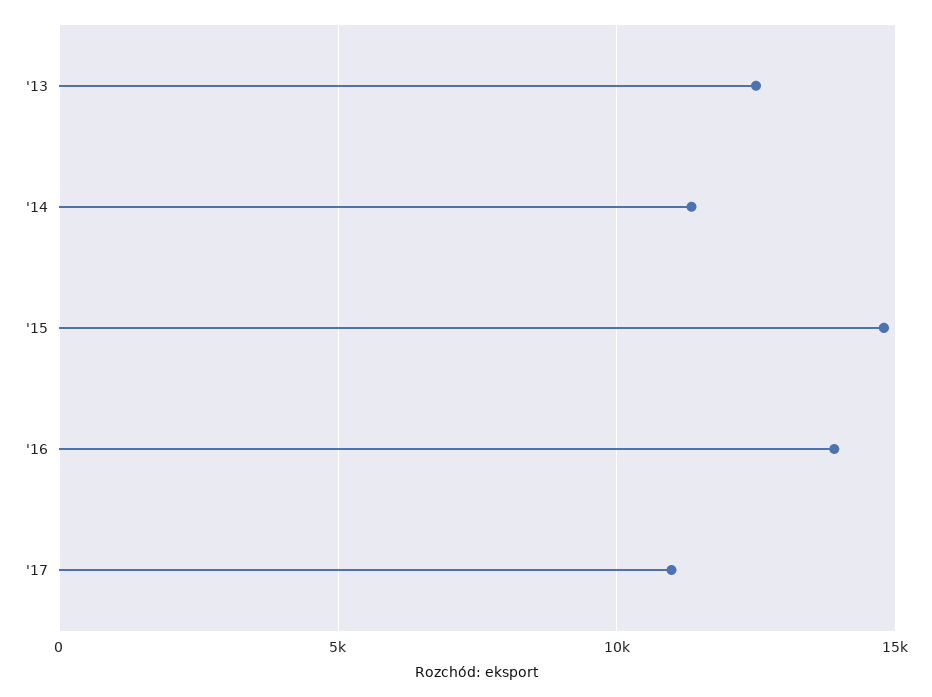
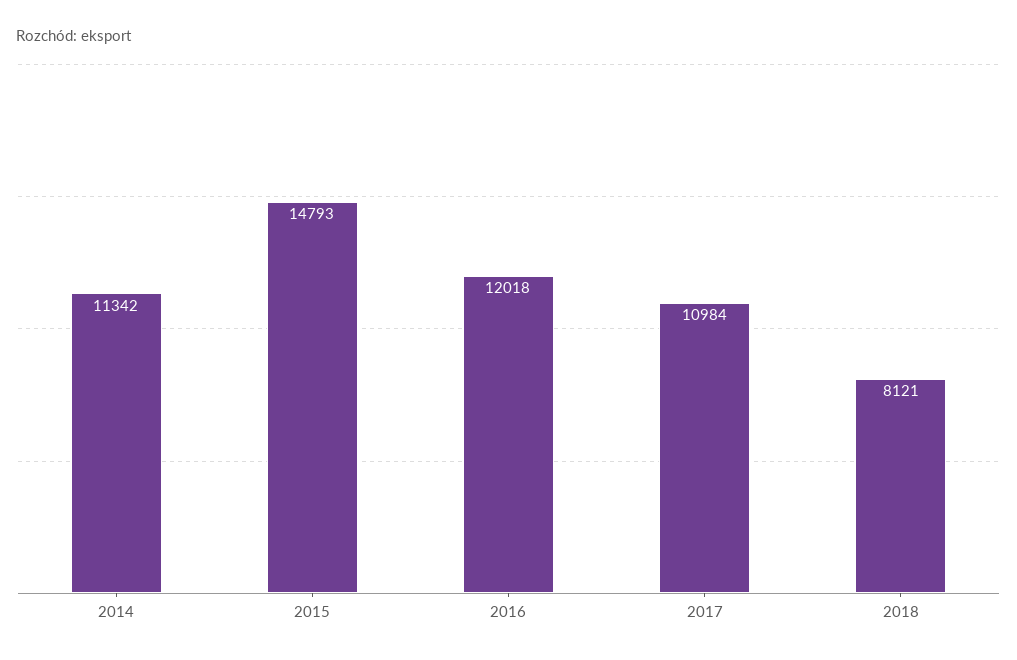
'13: 12500 -> none
'16: 14000 -> 12018
2018: none -> 8121

